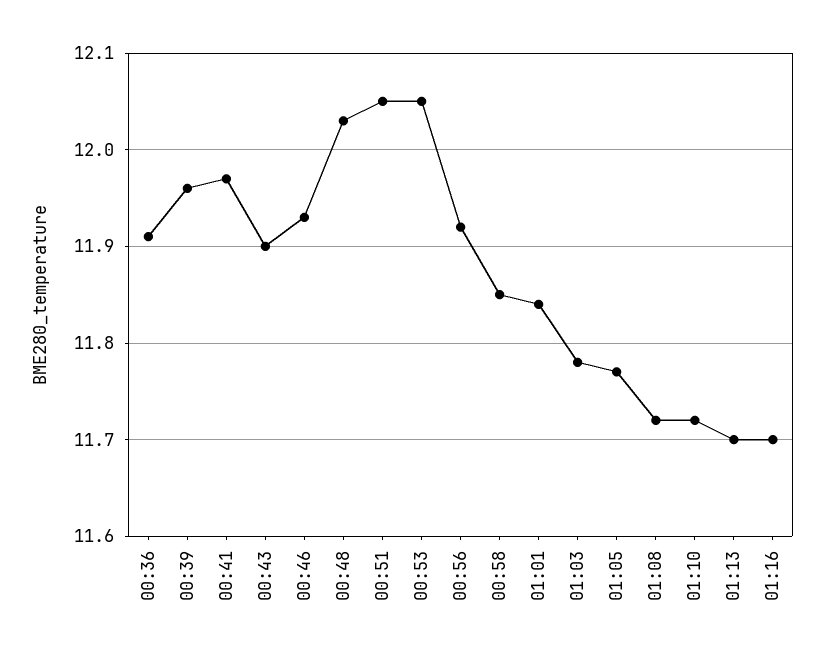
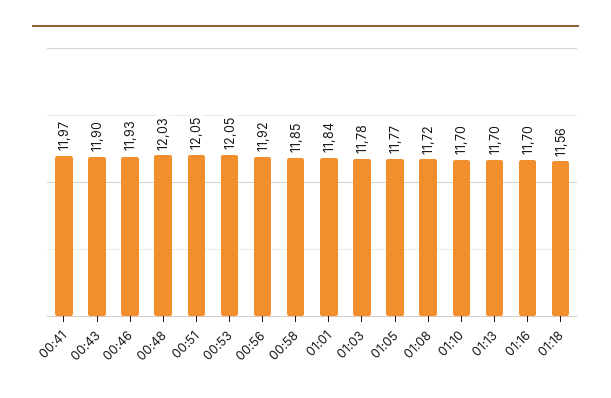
00:36: 11.91 -> none
00:39: 11.96 -> none
01:10: 11.72 -> 11.7
01:18: none -> 11.56

